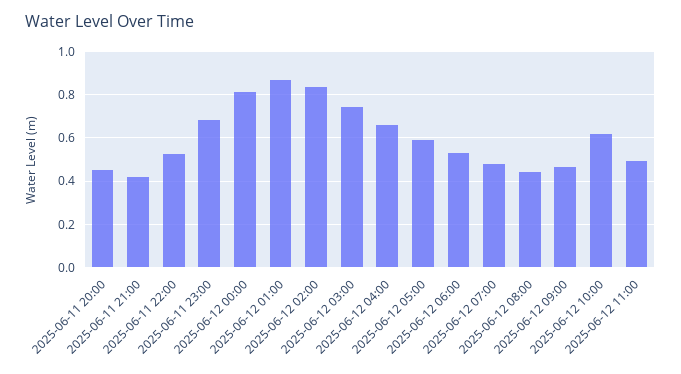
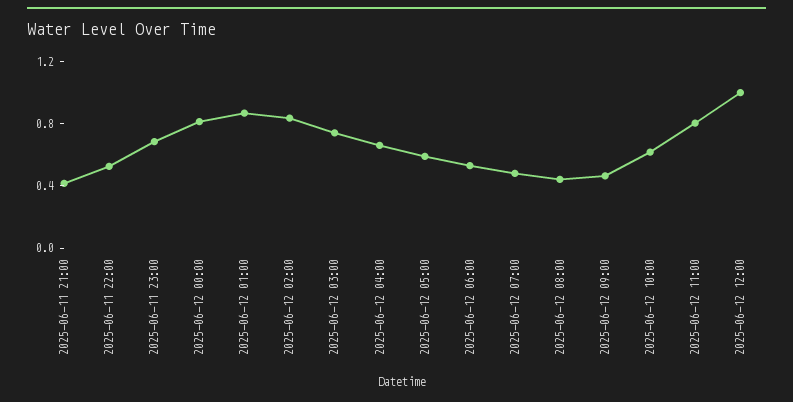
2025-06-11 20:00: 0.45 -> none
2025-06-12 11:00: 0.5 -> 0.8
2025-06-12 12:00: none -> 1

